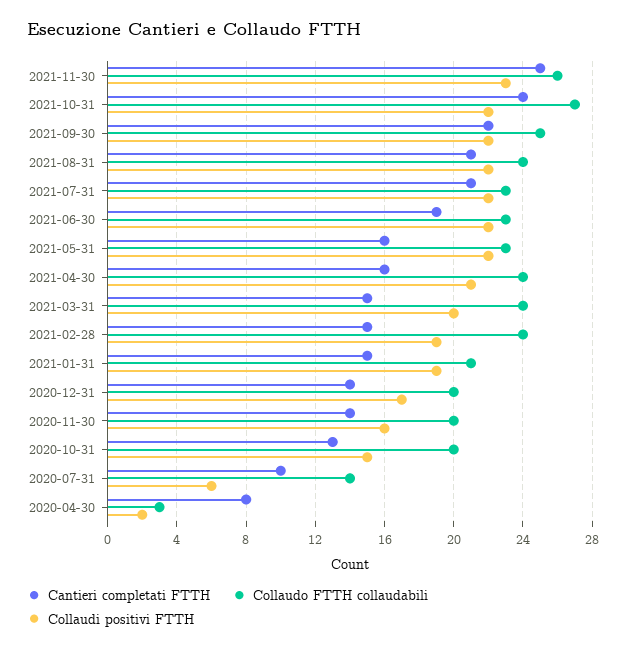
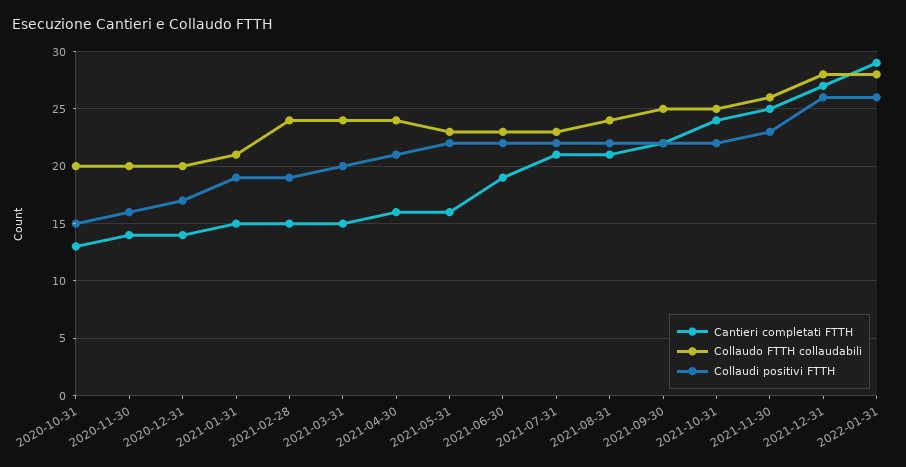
Collaudo FTTH collaudabili, 2021-10-31: 27 -> 25
Cantieri completati FTTH, 2020-07-31: 10 -> none
Collaudo FTTH collaudabili, 2020-07-31: 14 -> none
Collaudi positivi FTTH, 2020-07-31: 6 -> none
Cantieri completati FTTH, 2020-04-30: 8 -> none
Collaudo FTTH collaudabili, 2020-04-30: 3 -> none
Collaudi positivi FTTH, 2020-04-30: 2 -> none
Cantieri completati FTTH, 2021-12-31: none -> 27
Collaudo FTTH collaudabili, 2021-12-31: none -> 28
Collaudi positivi FTTH, 2021-12-31: none -> 26
Cantieri completati FTTH, 2022-01-31: none -> 29
Collaudo FTTH collaudabili, 2022-01-31: none -> 28
Collaudi positivi FTTH, 2022-01-31: none -> 26

